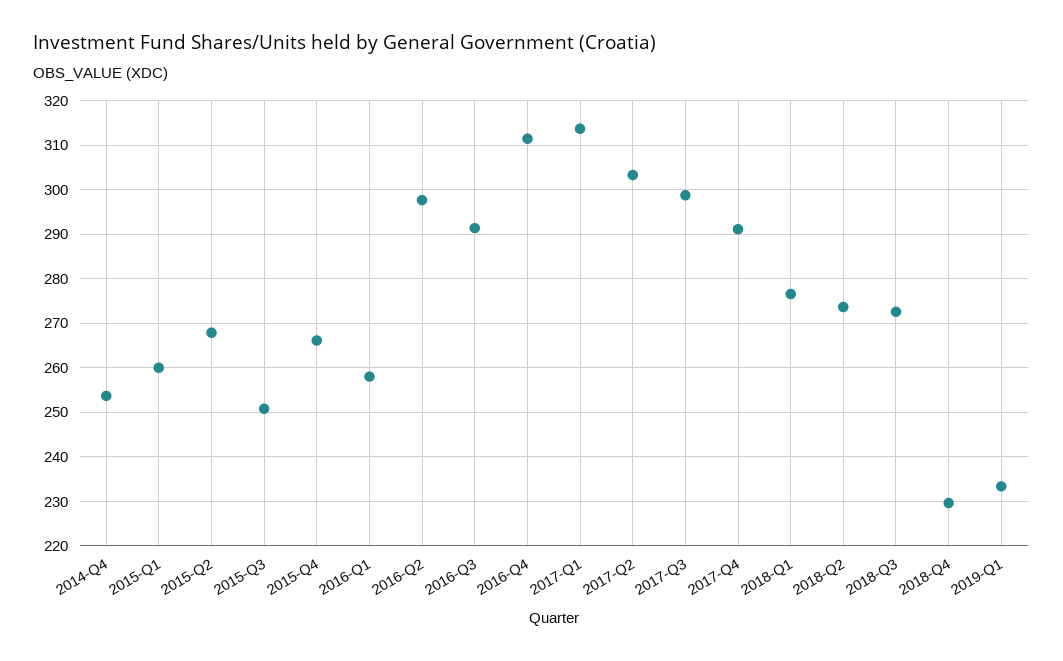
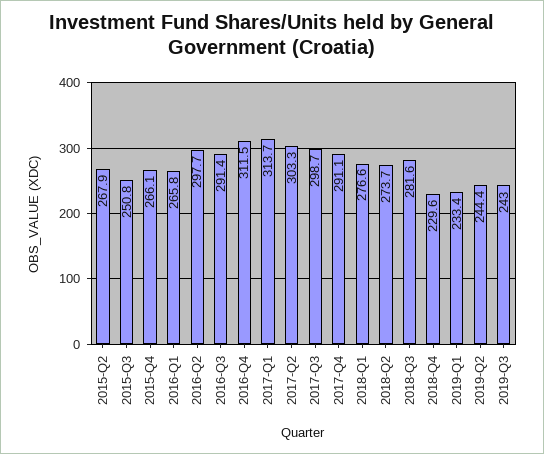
2014-Q4: 254 -> none
2015-Q1: 260 -> none
2016-Q1: 258 -> 265.8
2018-Q3: 272 -> 281.6
2019-Q2: none -> 244.4
2019-Q3: none -> 243

